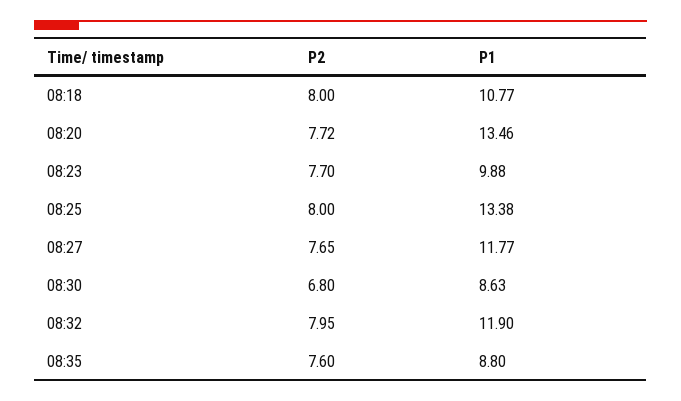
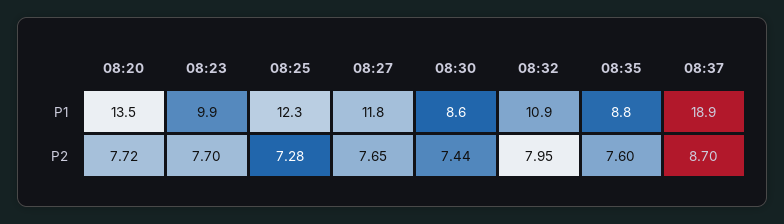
P2, 08:18: 8 -> none
P1, 08:18: 10.77 -> none
P2, 08:25: 8 -> 7.28
P1, 08:25: 13.38 -> 12.3
P2, 08:30: 6.8 -> 7.44
P1, 08:32: 11.9 -> 10.9
P1, 08:37: none -> 18.9
P2, 08:37: none -> 8.7

